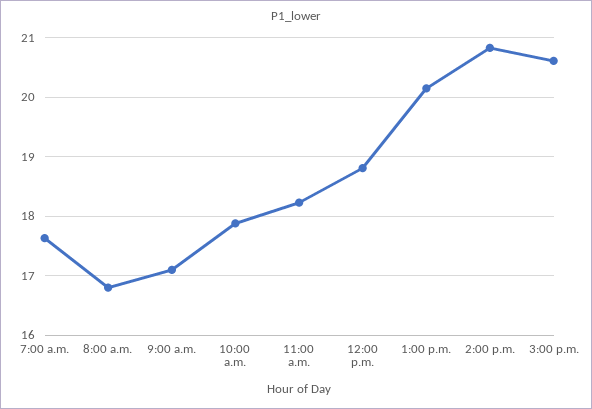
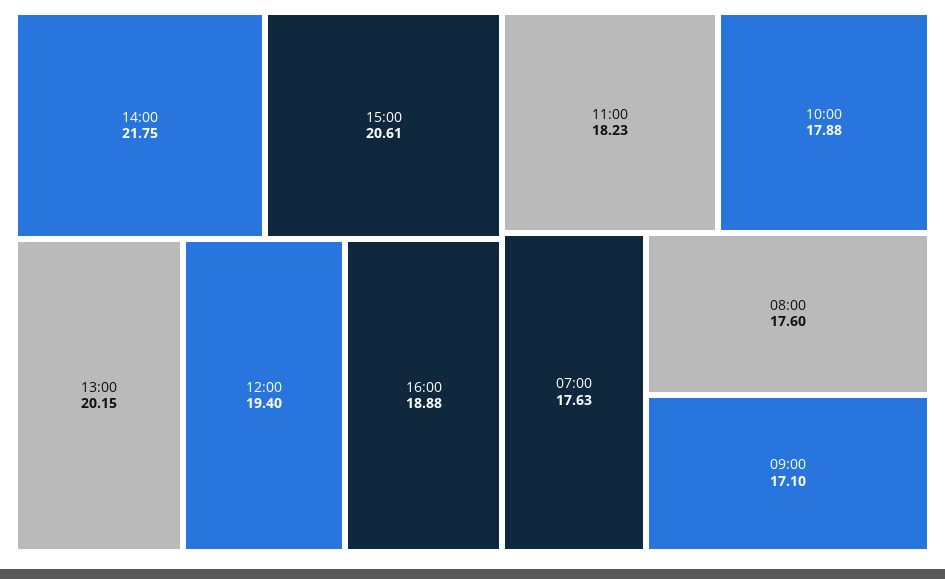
8:00 a.m.: 16.8 -> 17.6
12:00 p.m.: 18.8 -> 19.4
2:00 p.m.: 20.8 -> 21.75
16:00: none -> 18.88

